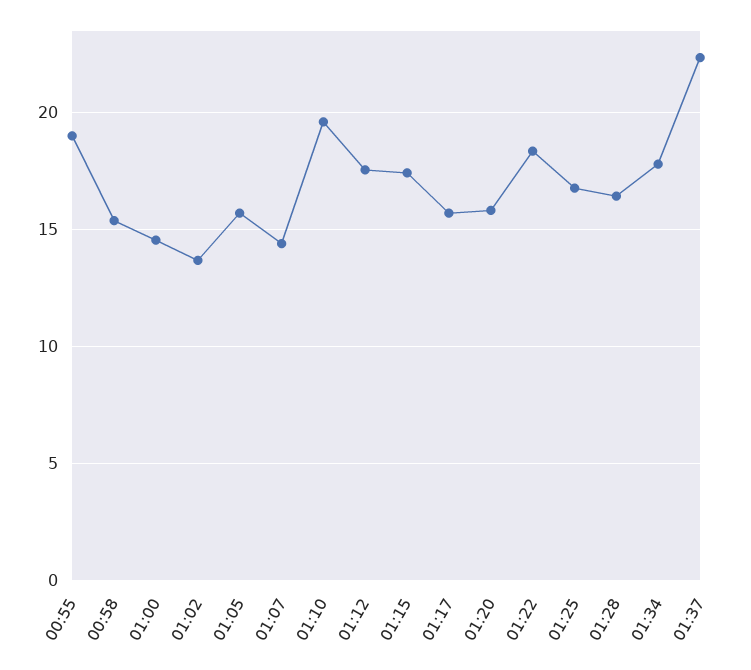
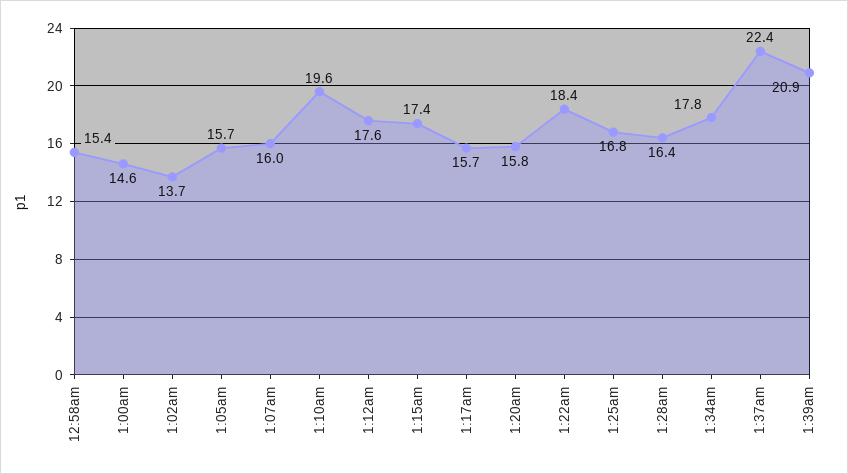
00:55: 19 -> none
01:07: 14.5 -> 16
1:39am: none -> 20.9

